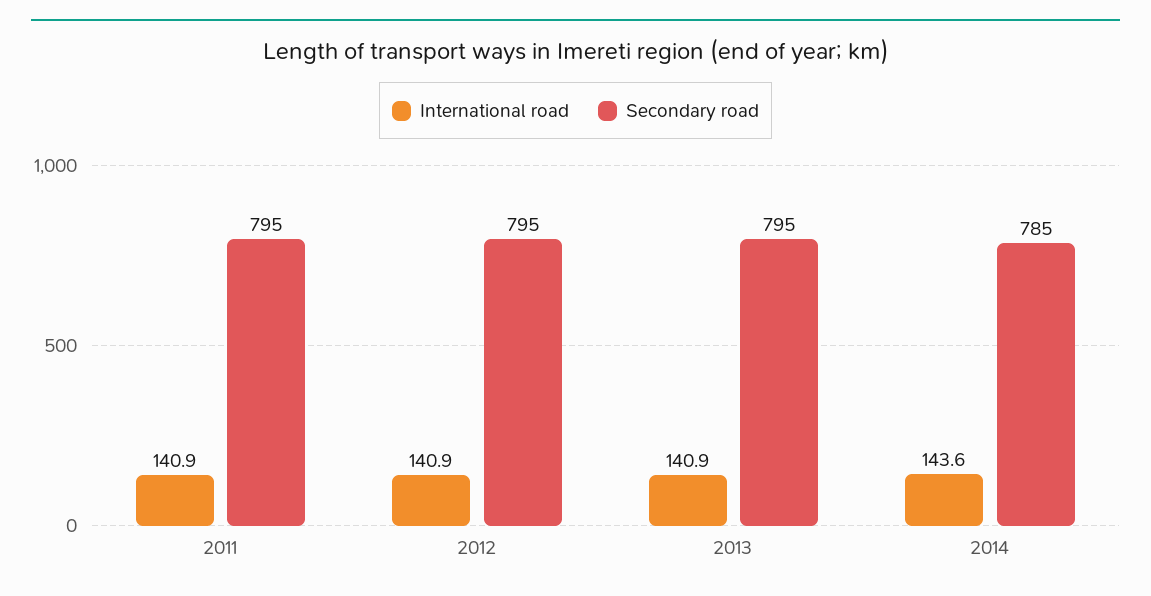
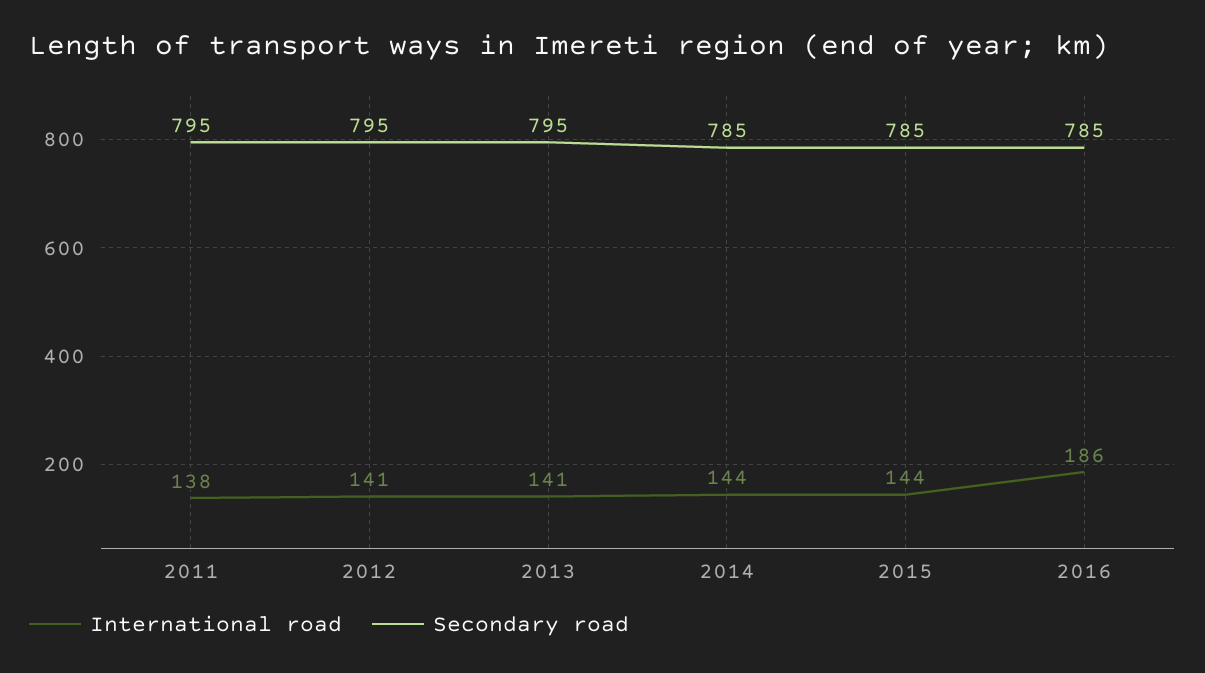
International road, 2011: 140.9 -> 138
International road, 2015: none -> 144
Secondary road, 2015: none -> 785
International road, 2016: none -> 186
Secondary road, 2016: none -> 785

